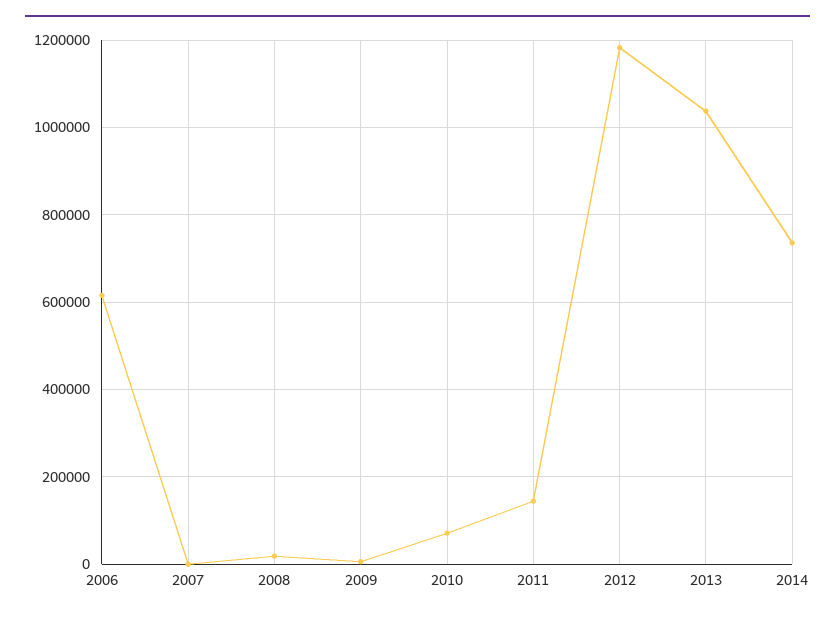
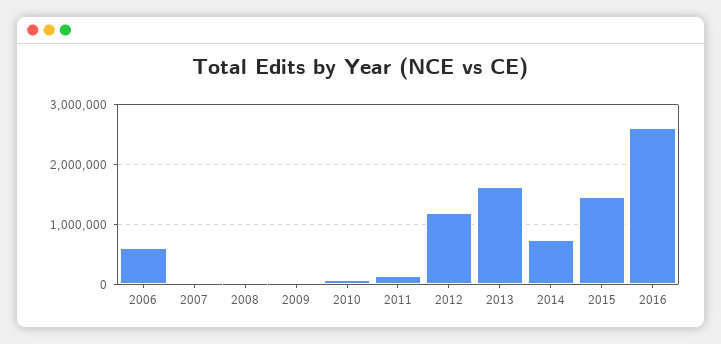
2013: 1040000 -> 1600000
2015: none -> 1400000
2016: none -> 2600000

